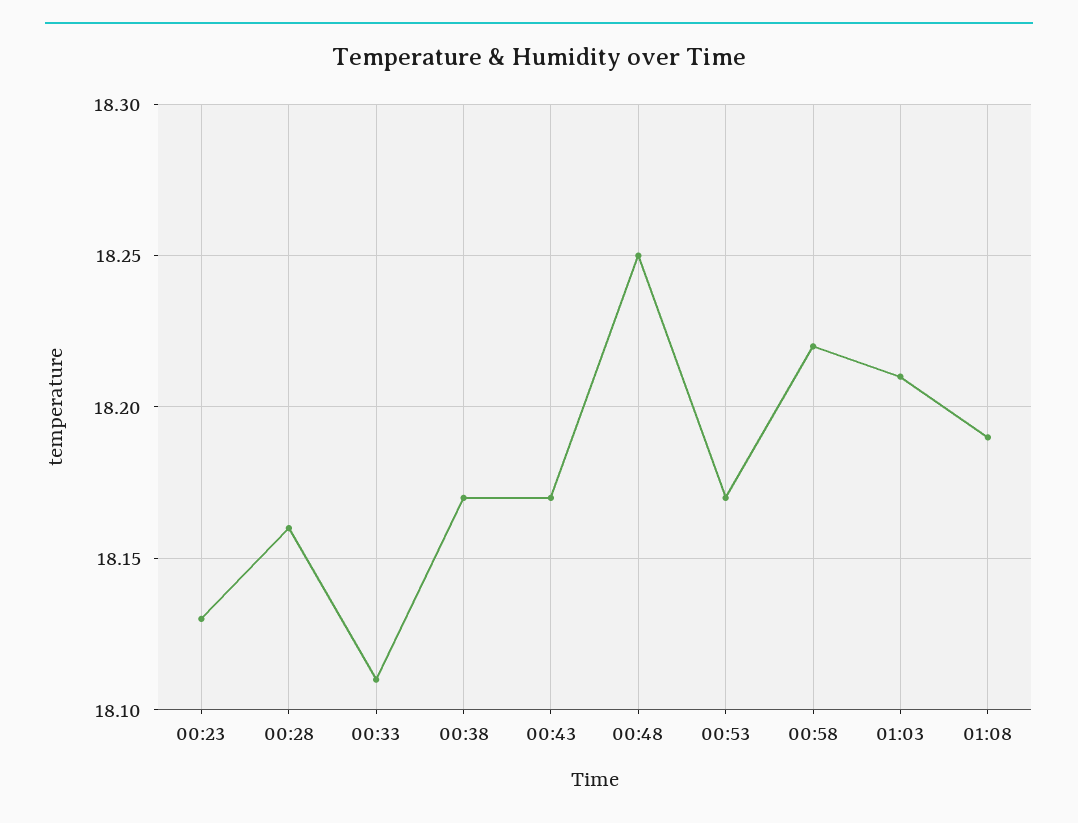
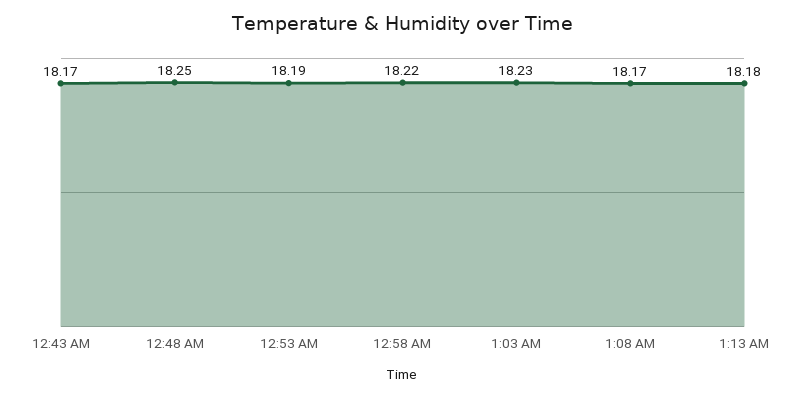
00:23: 18.13 -> none
00:28: 18.16 -> none
00:33: 18.11 -> none
00:38: 18.17 -> none
00:53: 18.17 -> 18.19
01:03: 18.21 -> 18.23
01:08: 18.19 -> 18.17
1:13 AM: none -> 18.18

